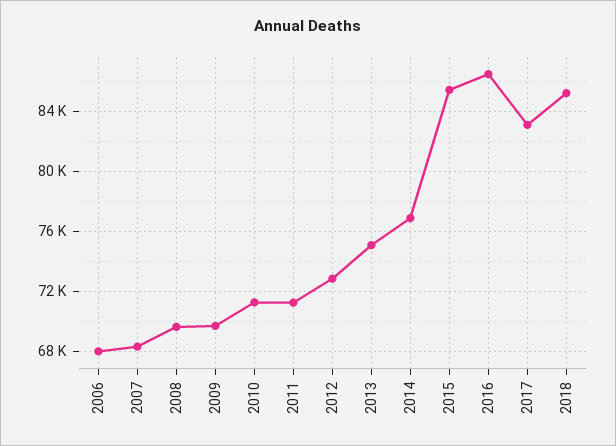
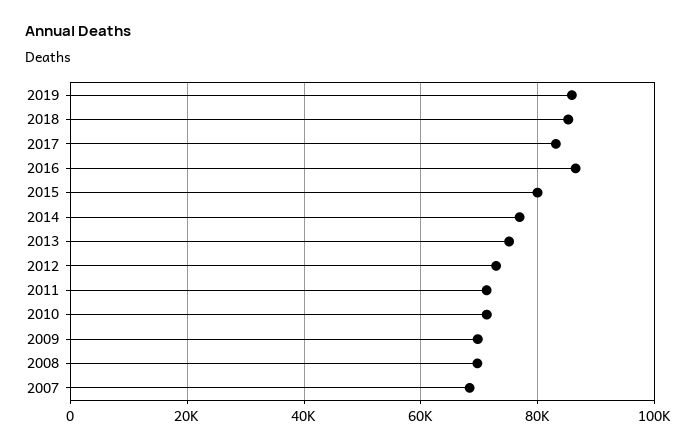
2006: 68000 -> none
2015: 85500 -> 80000
2019: none -> 86000

